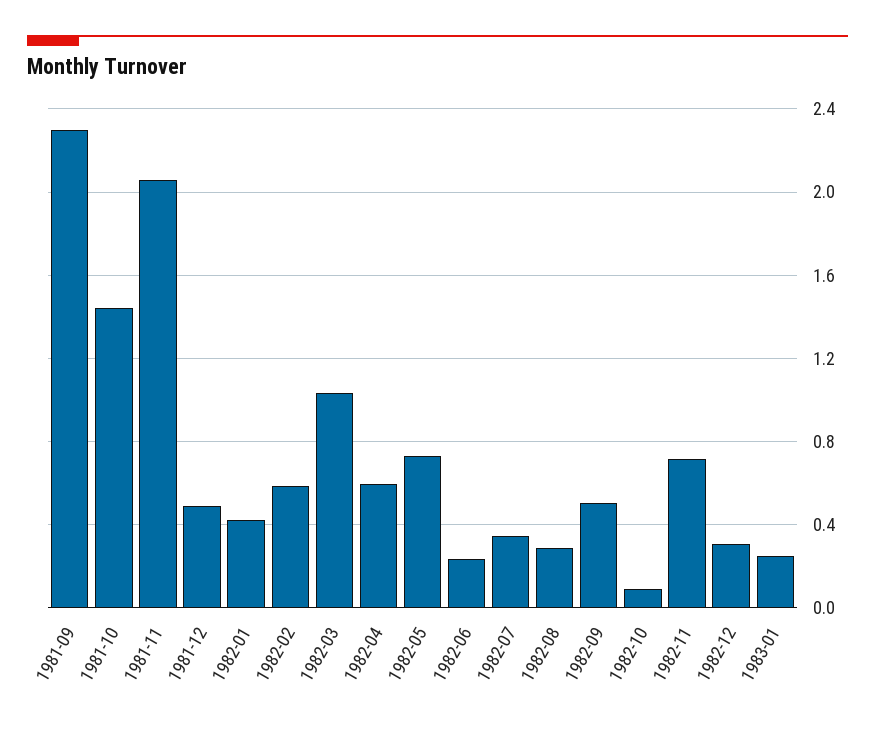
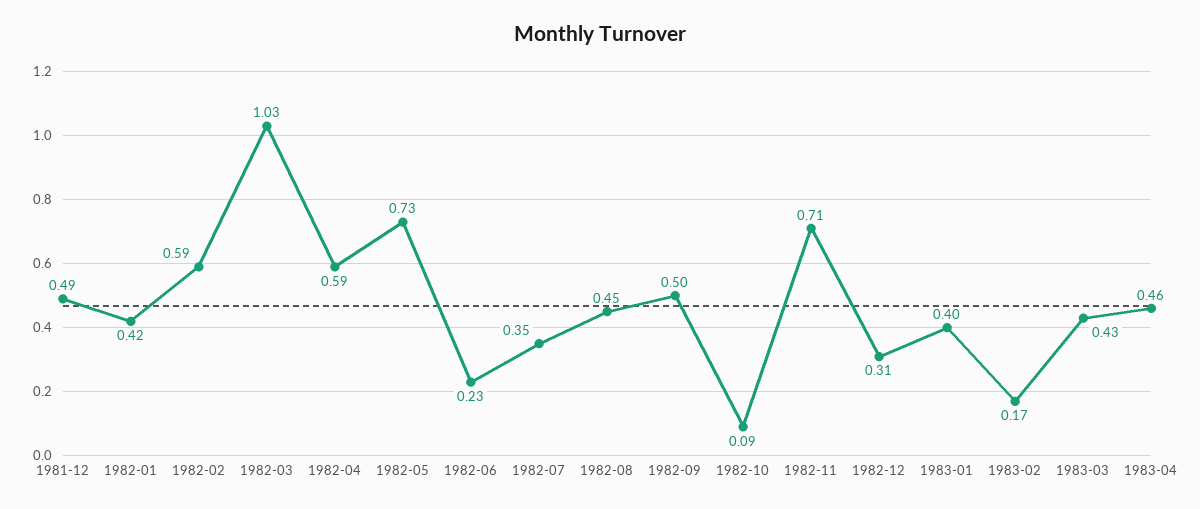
1981-09: 2.3 -> none
1981-10: 1.45 -> none
1981-11: 2.05 -> none
1982-08: 0.3 -> 0.45
1983-01: 0.25 -> 0.4
1983-02: none -> 0.17
1983-03: none -> 0.43
1983-04: none -> 0.46

